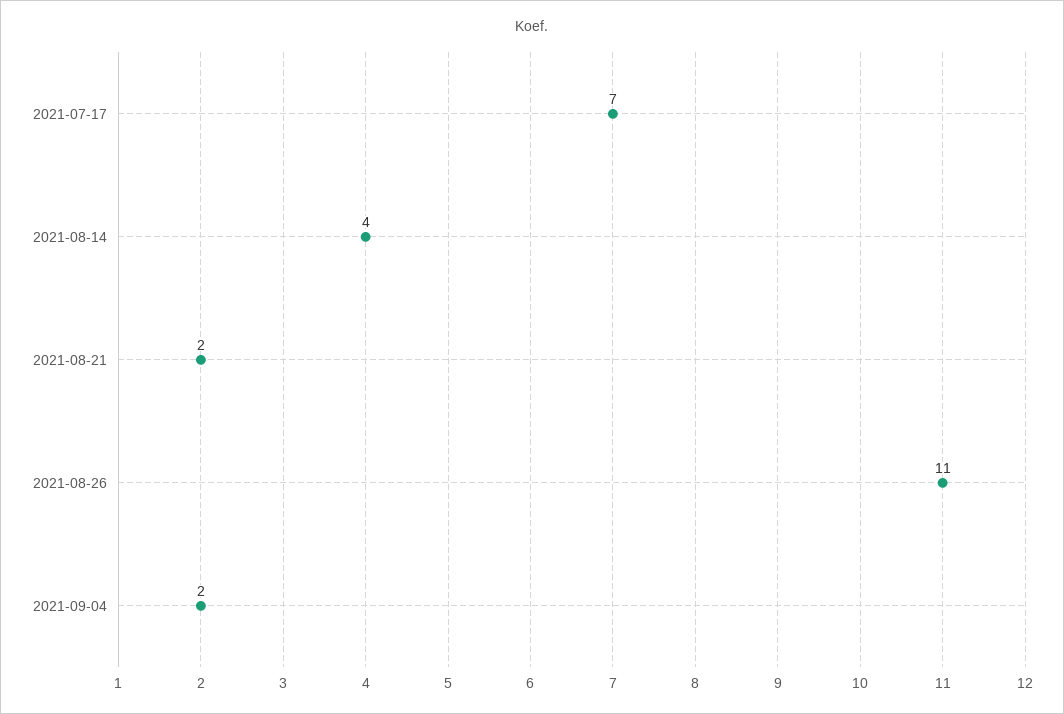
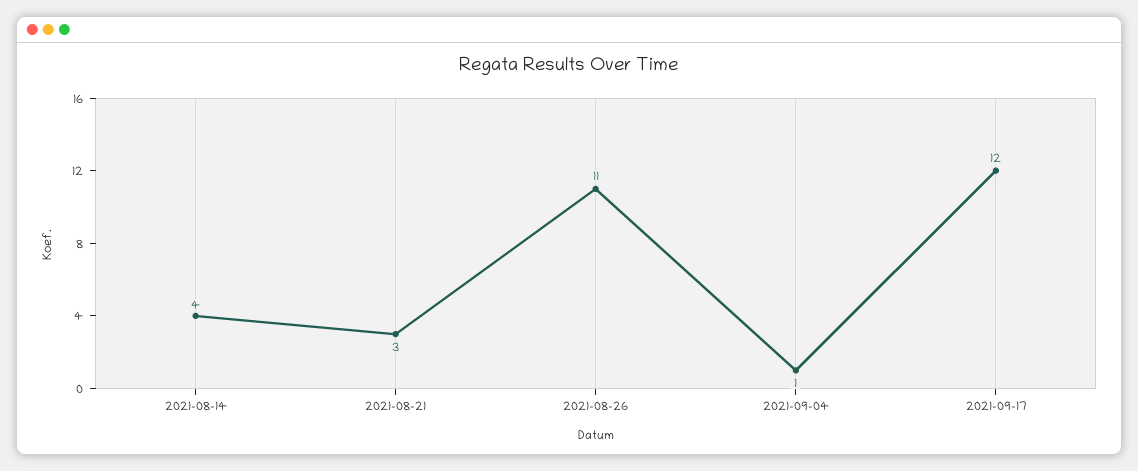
2021-07-17: 7 -> none
2021-08-21: 2 -> 3
2021-09-04: 2 -> 1
2021-09-17: none -> 12

